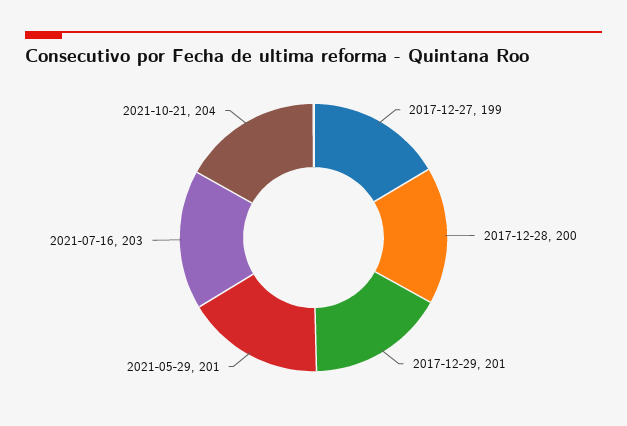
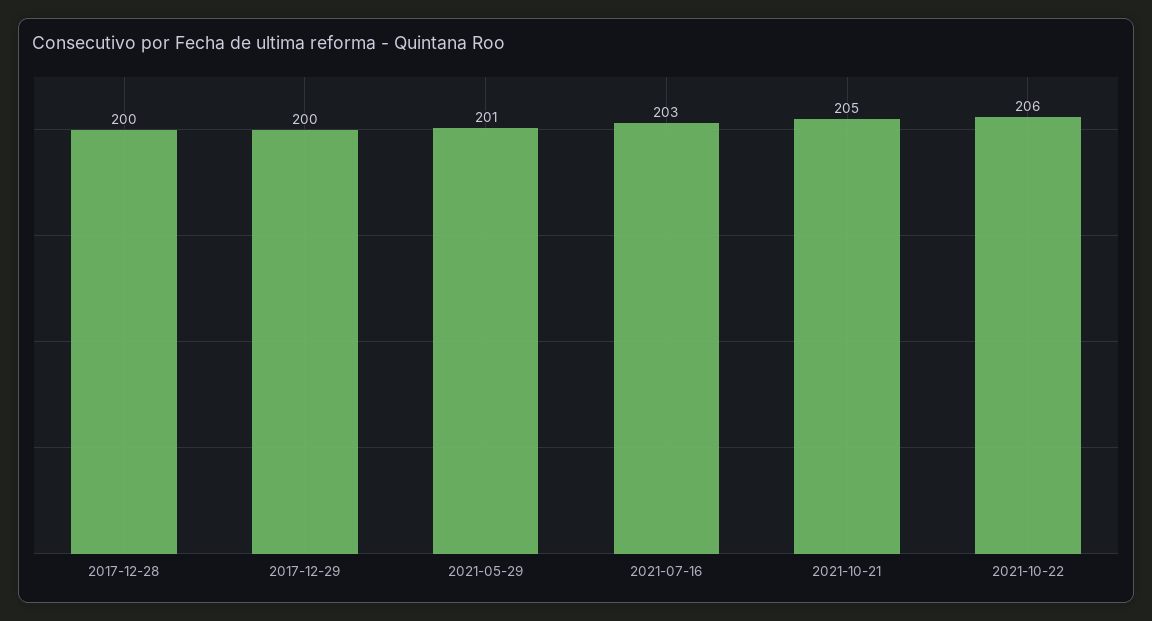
2017-12-27: 199 -> none
2017-12-29: 201 -> 200
2021-10-21: 204 -> 205
2021-10-22: none -> 206

